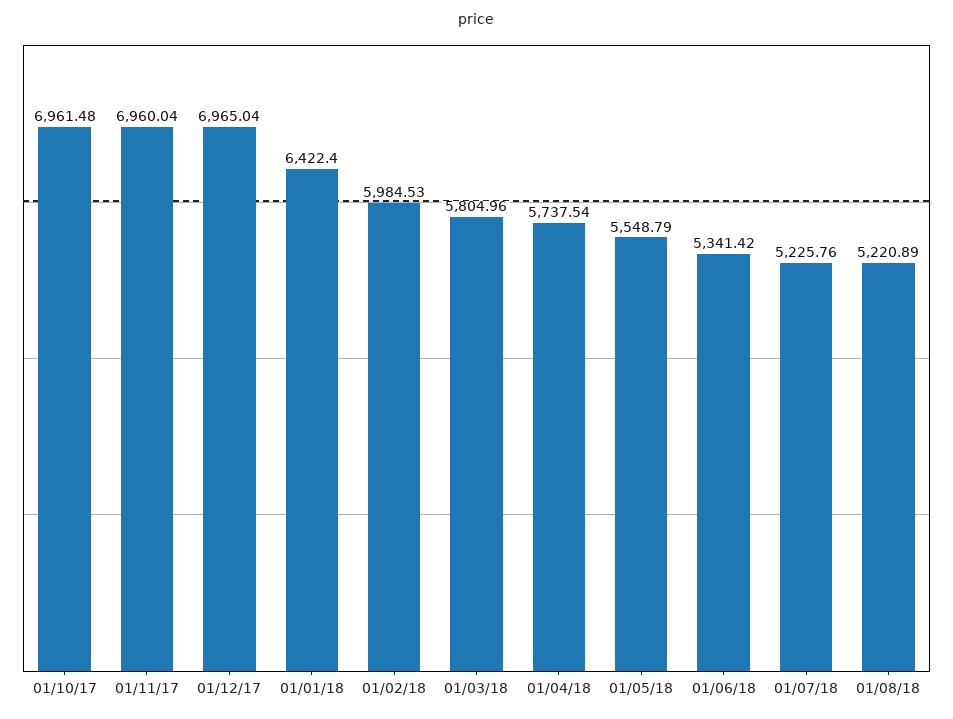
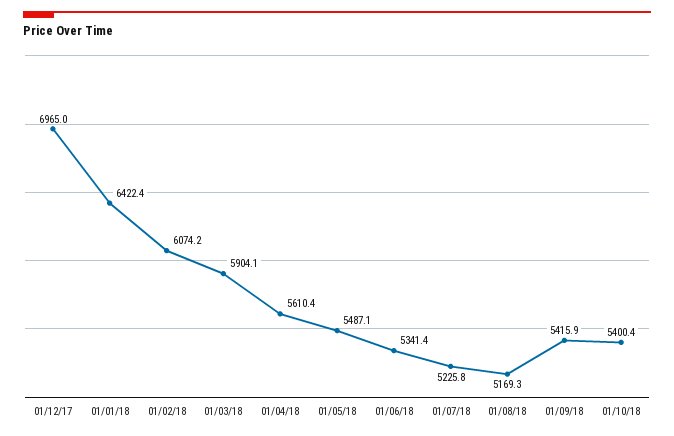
01/10/17: 6961.48 -> none
01/11/17: 6960.04 -> none
01/02/18: 5984.53 -> 6074.2
01/03/18: 5804.96 -> 5904.1
01/04/18: 5737.54 -> 5610.4
01/05/18: 5548.79 -> 5487.1
01/08/18: 5220.89 -> 5169.3
01/09/18: none -> 5415.9
01/10/18: none -> 5400.4

